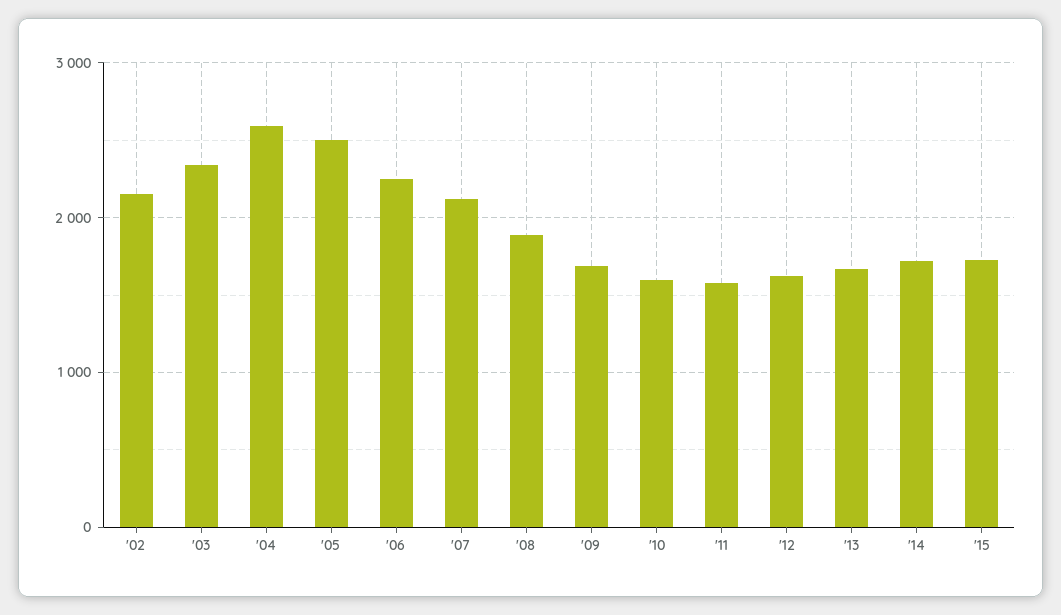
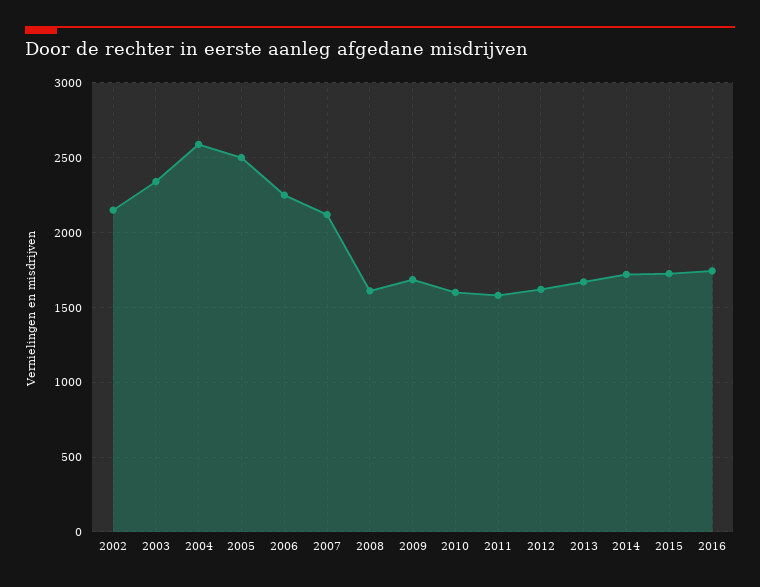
'08: 1900 -> 1600
2016: none -> 1750

